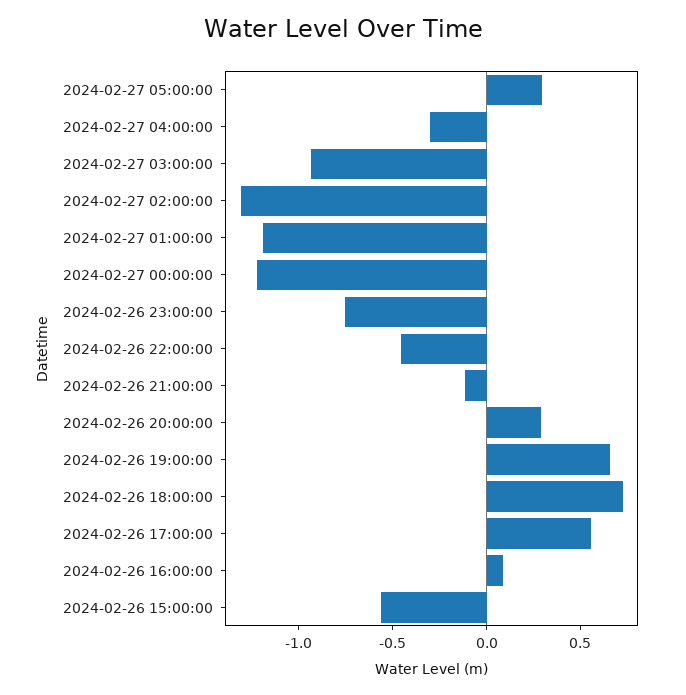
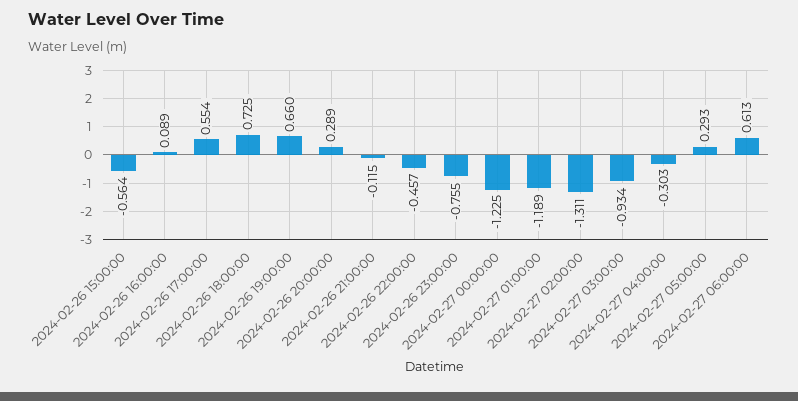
2024-02-27 06:00:00: none -> 0.613

